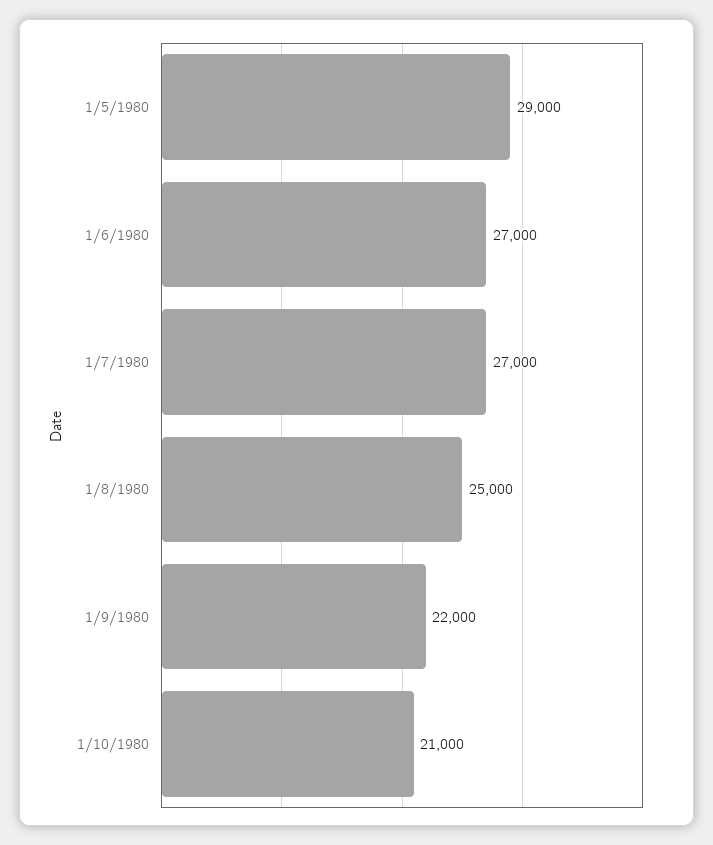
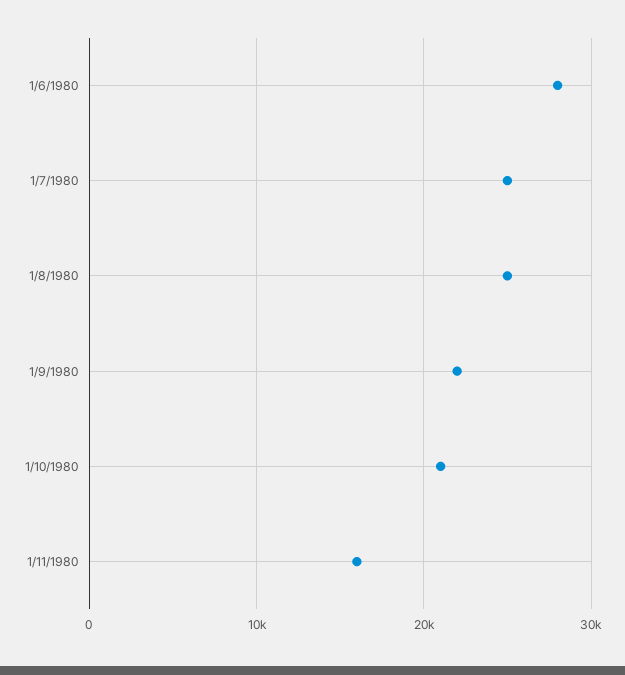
1/5/1980: 29000 -> none
1/6/1980: 27000 -> 28000
1/7/1980: 27000 -> 25000
1/11/1980: none -> 16000

